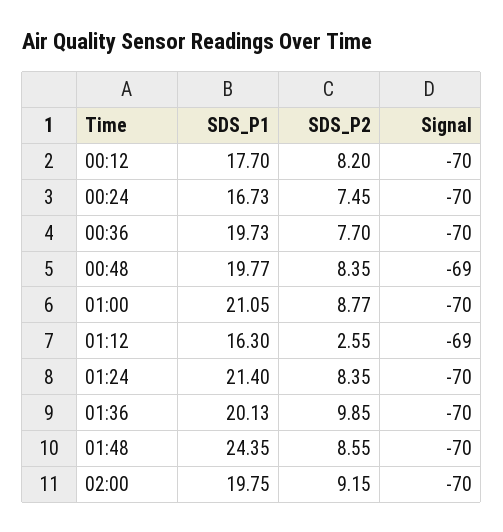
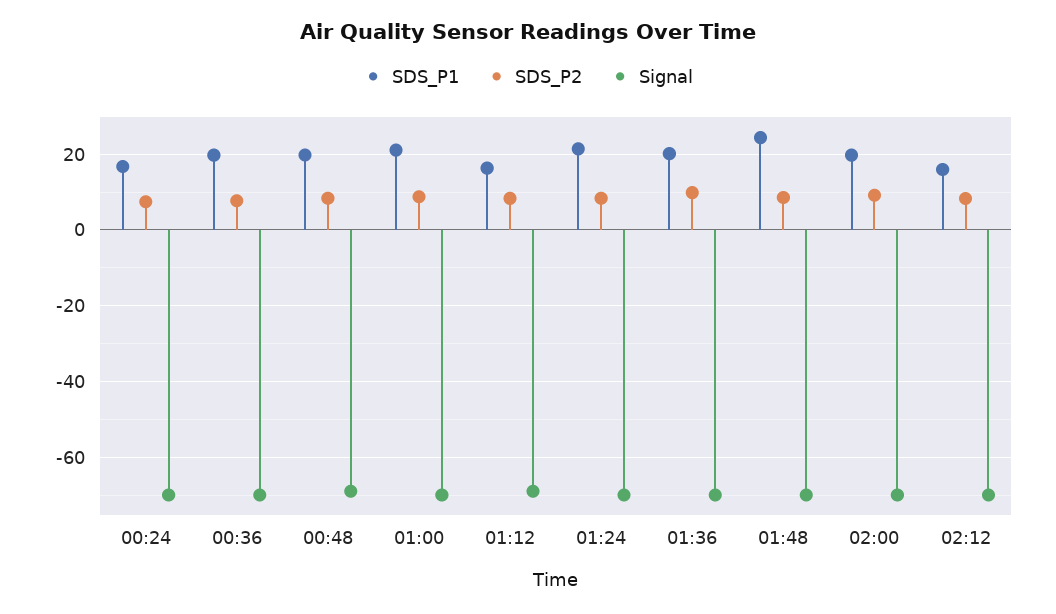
SDS_P1, 00:12: 17.7 -> none
SDS_P2, 00:12: 8.2 -> none
Signal, 00:12: -70 -> none
SDS_P2, 01:12: 2.55 -> 8
SDS_P1, 02:12: none -> 16
SDS_P2, 02:12: none -> 8
Signal, 02:12: none -> -70

